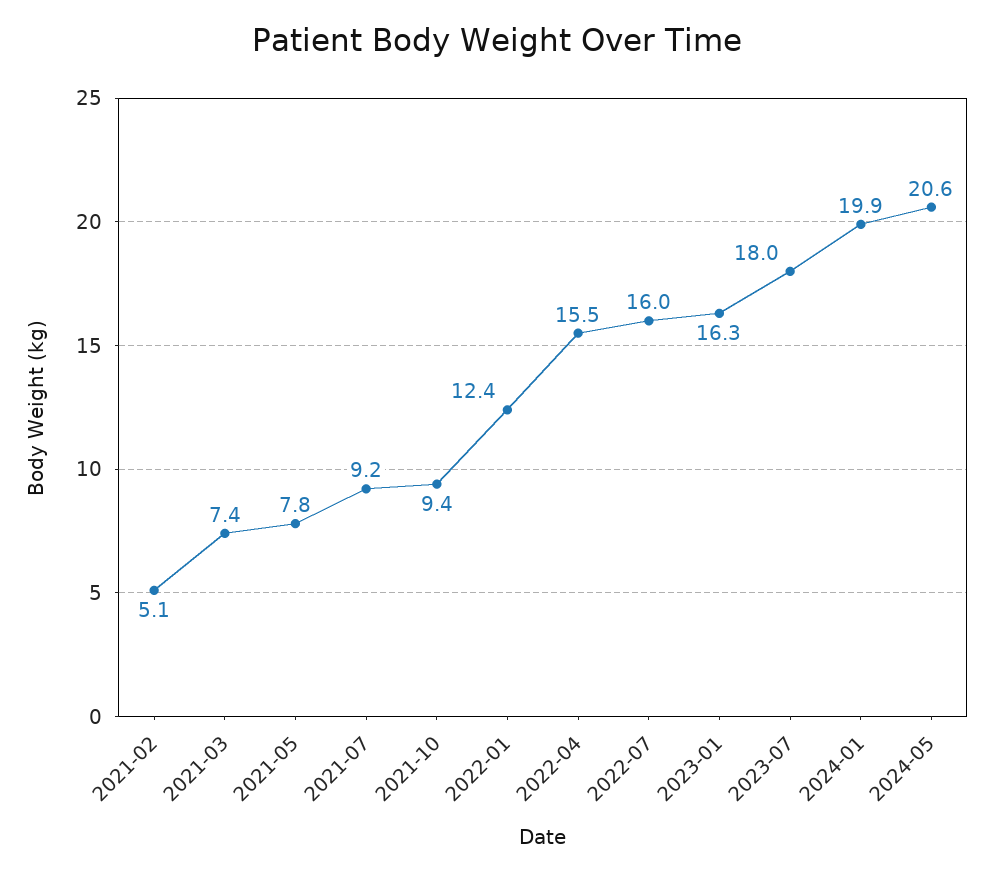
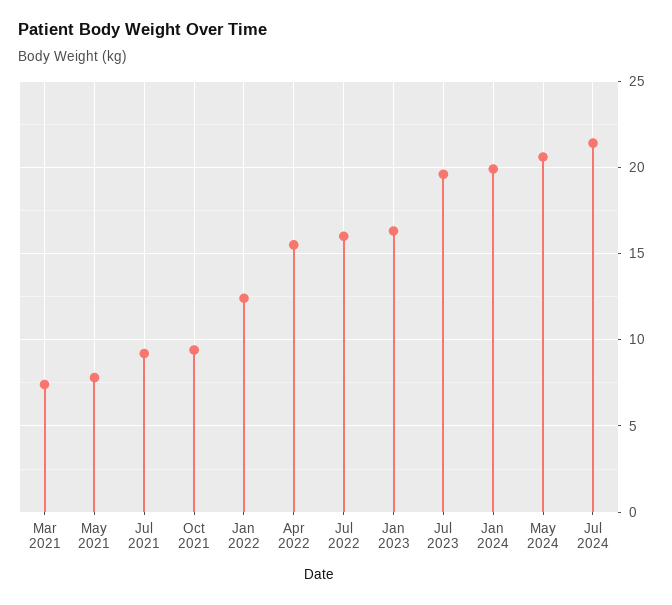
2021-02: 5.1 -> none
2023-07: 18 -> 19.5
Jul 2024: none -> 21.5

